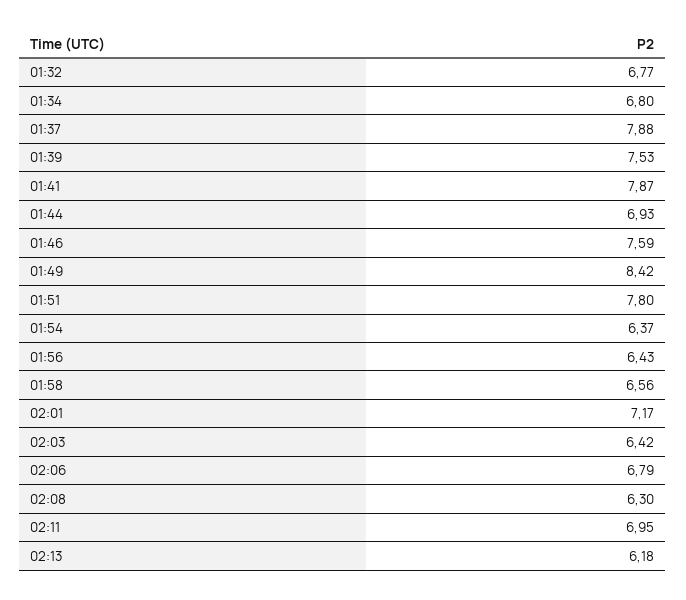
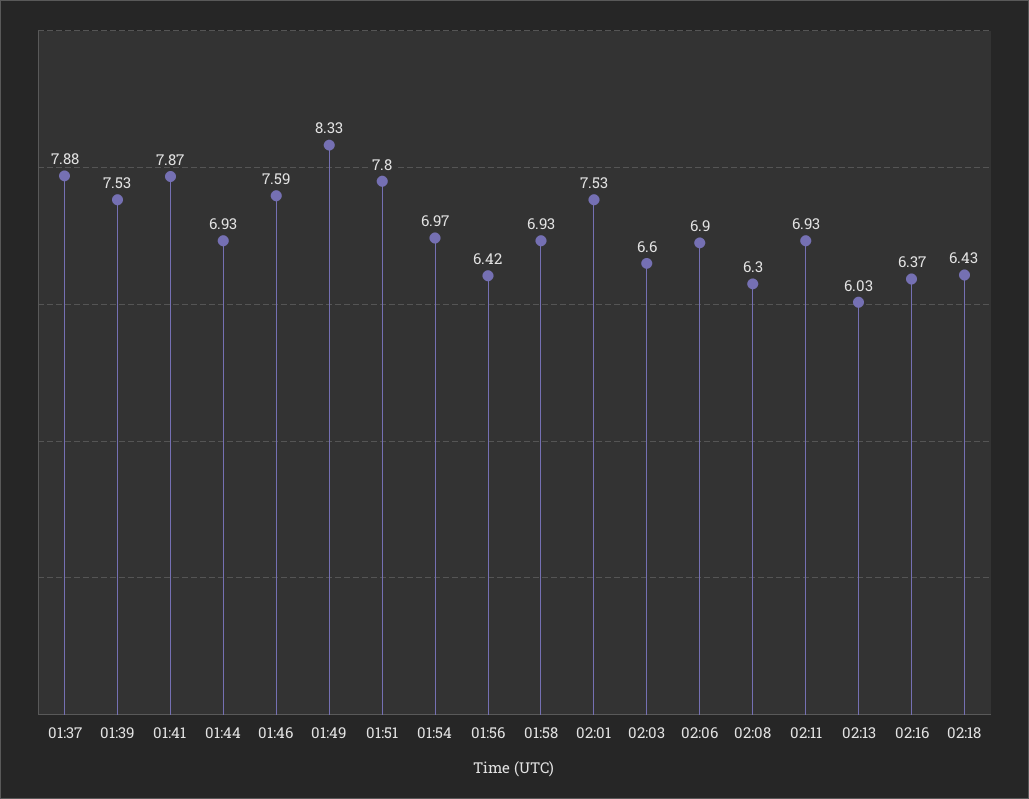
01:32: 6.77 -> none
01:34: 6.8 -> none
01:49: 8.42 -> 8.33
01:54: 6.37 -> 6.97
01:56: 6.43 -> 6.42
01:58: 6.56 -> 6.93
02:01: 7.17 -> 7.53
02:03: 6.42 -> 6.6
02:06: 6.79 -> 6.9
02:11: 6.95 -> 6.93
02:13: 6.18 -> 6.03
02:16: none -> 6.37
02:18: none -> 6.43

